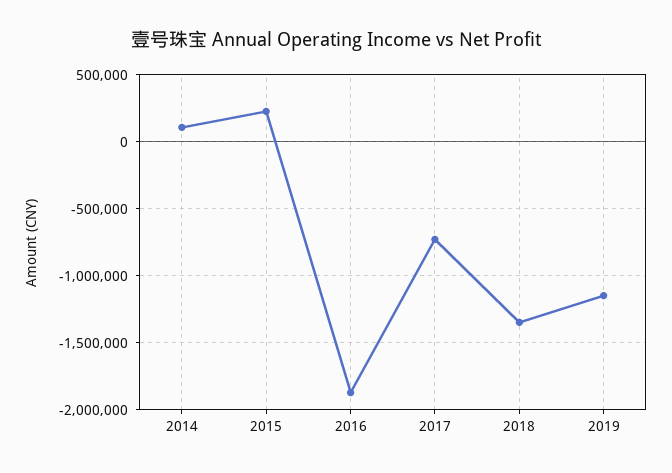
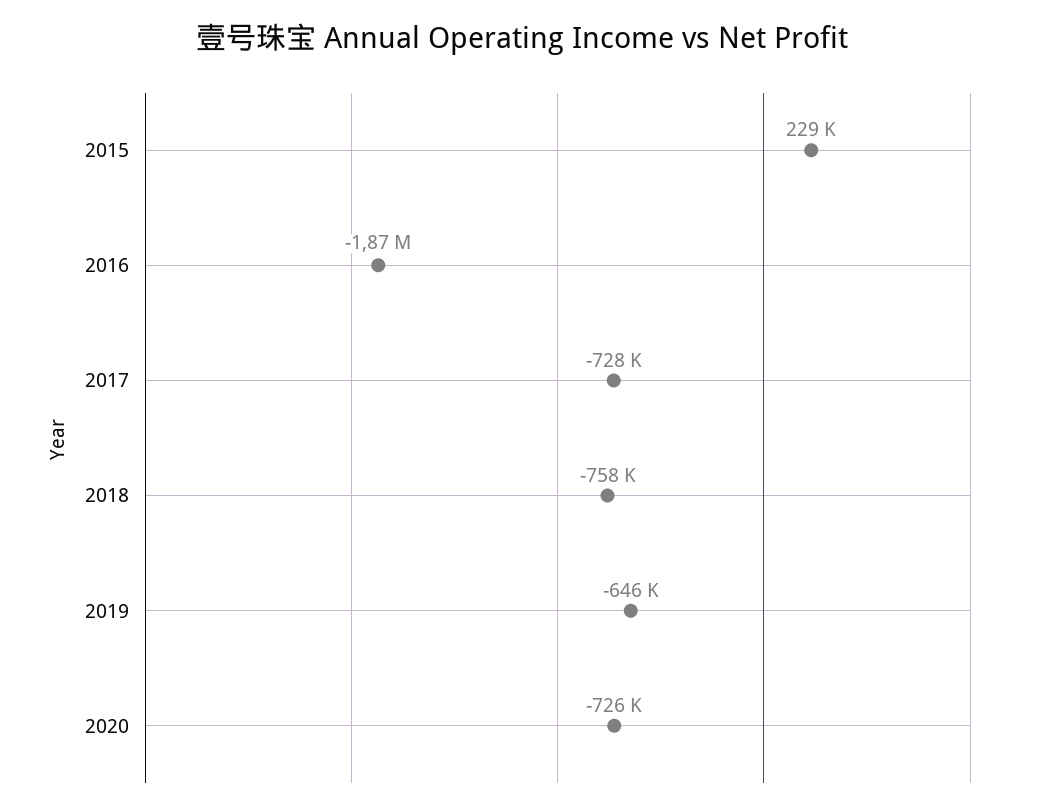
2014: 100000 -> none
2018: -1350000 -> -758000
2019: -1150000 -> -646000
2020: none -> -726000

